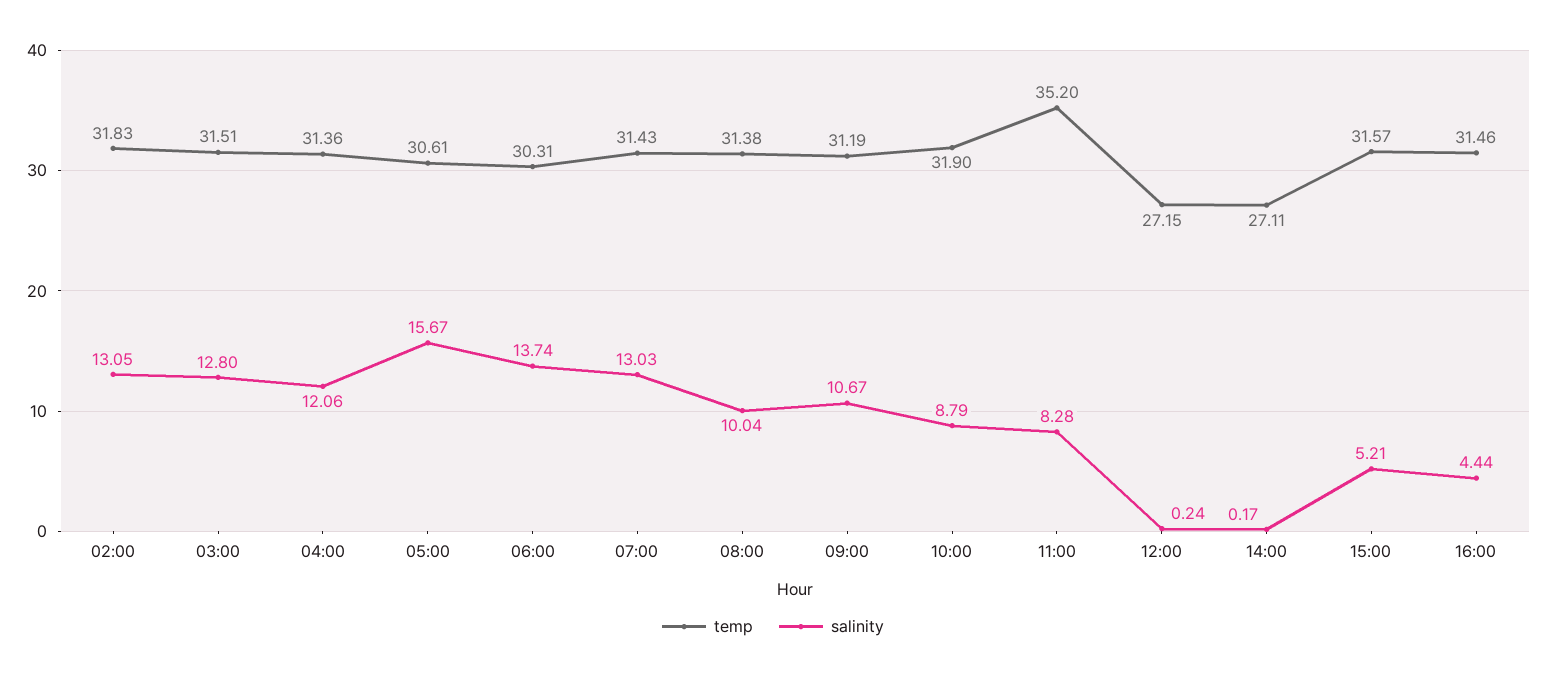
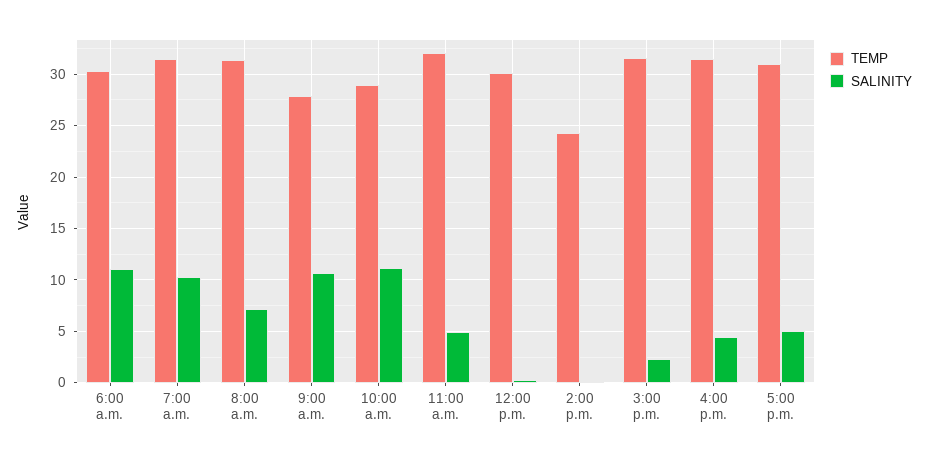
temp, 02:00: 31.83 -> none
salinity, 02:00: 13.05 -> none
temp, 03:00: 31.51 -> none
salinity, 03:00: 12.8 -> none
temp, 04:00: 31.36 -> none
salinity, 04:00: 12.06 -> none
temp, 05:00: 30.61 -> none
salinity, 05:00: 15.67 -> none
salinity, 06:00: 13.74 -> 11
salinity, 07:00: 13.03 -> 10
salinity, 08:00: 10.04 -> 7
temp, 09:00: 31.19 -> 28
temp, 10:00: 31.9 -> 29
salinity, 10:00: 8.79 -> 11
temp, 11:00: 35.2 -> 32
salinity, 11:00: 8.28 -> 5
temp, 12:00: 27.15 -> 30
temp, 14:00: 27.11 -> 24
salinity, 15:00: 5.21 -> 2
temp, 5:00 p.m.: none -> 31
salinity, 5:00 p.m.: none -> 5

